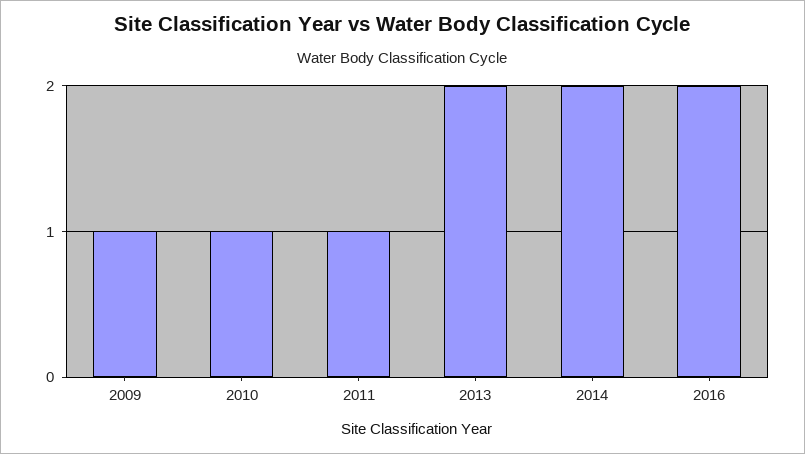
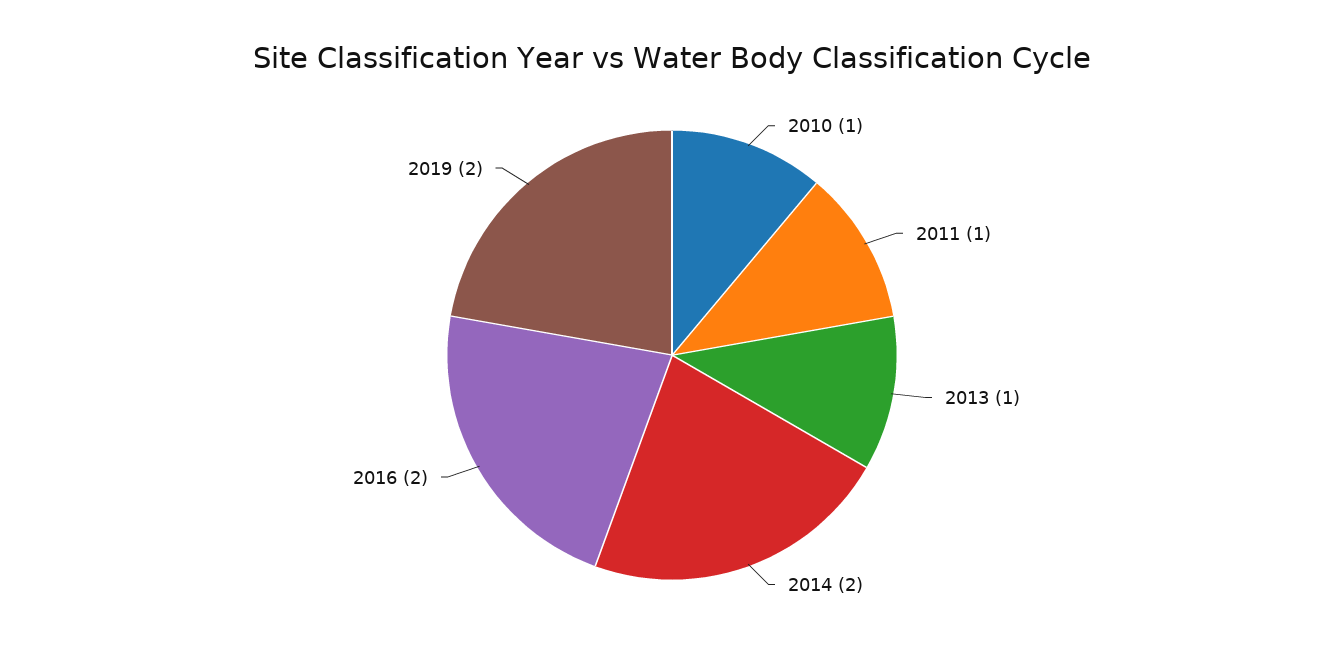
2009: 1 -> none
2013: 2 -> 1
2019: none -> 2

